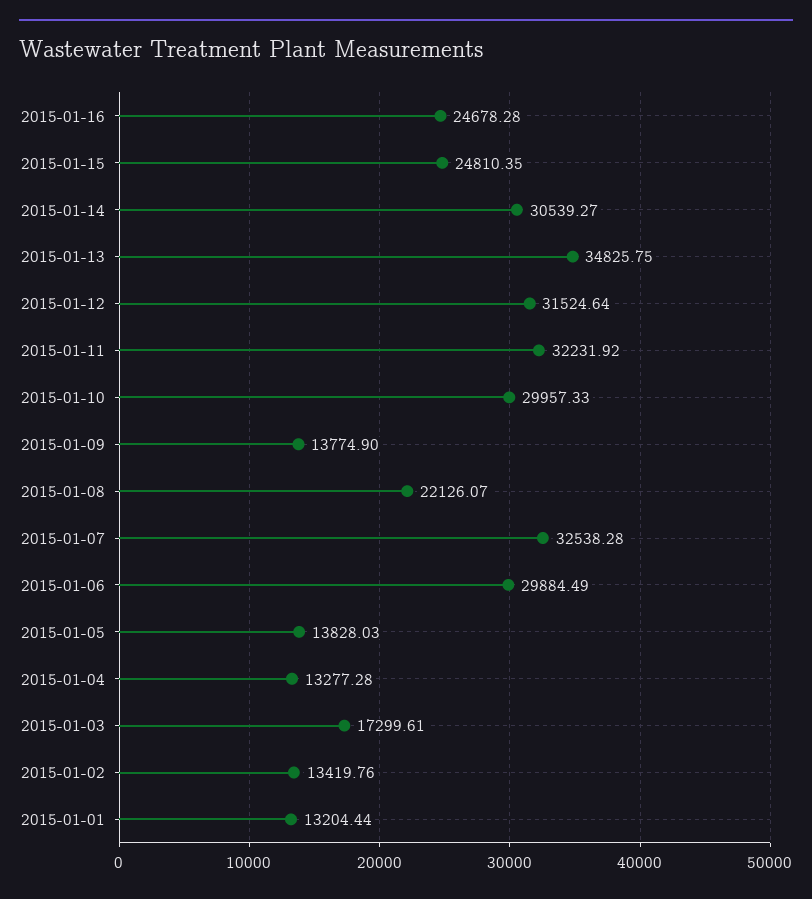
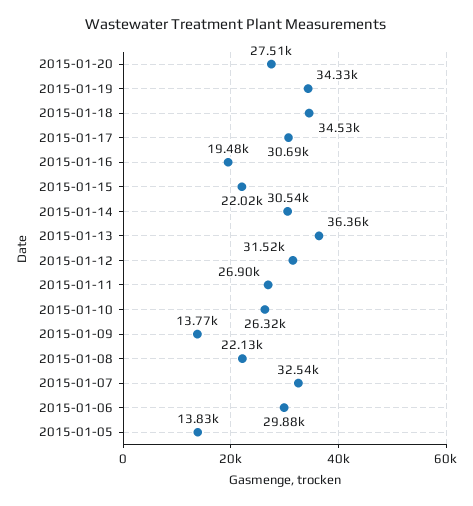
2015-01-16: 24678.28 -> 19480
2015-01-15: 24810.35 -> 22020
2015-01-13: 34825.75 -> 36360
2015-01-11: 32231.92 -> 26900
2015-01-10: 29957.33 -> 26320
2015-01-04: 13277.28 -> none
2015-01-03: 17299.61 -> none
2015-01-02: 13419.76 -> none
2015-01-01: 13204.44 -> none
2015-01-20: none -> 27510
2015-01-19: none -> 34330
2015-01-18: none -> 34530
2015-01-17: none -> 30690

